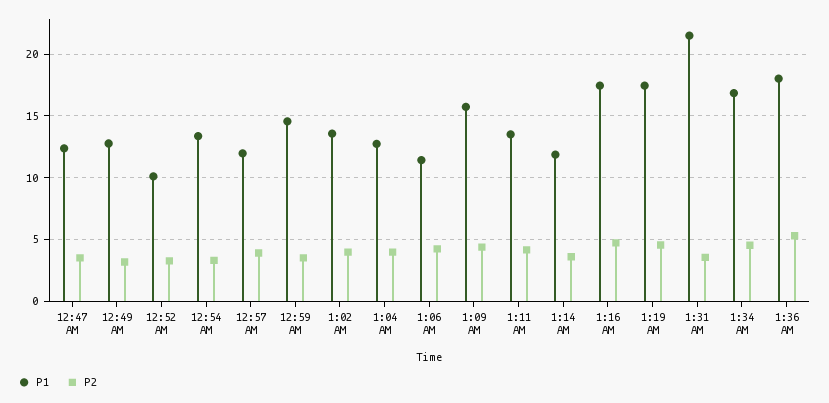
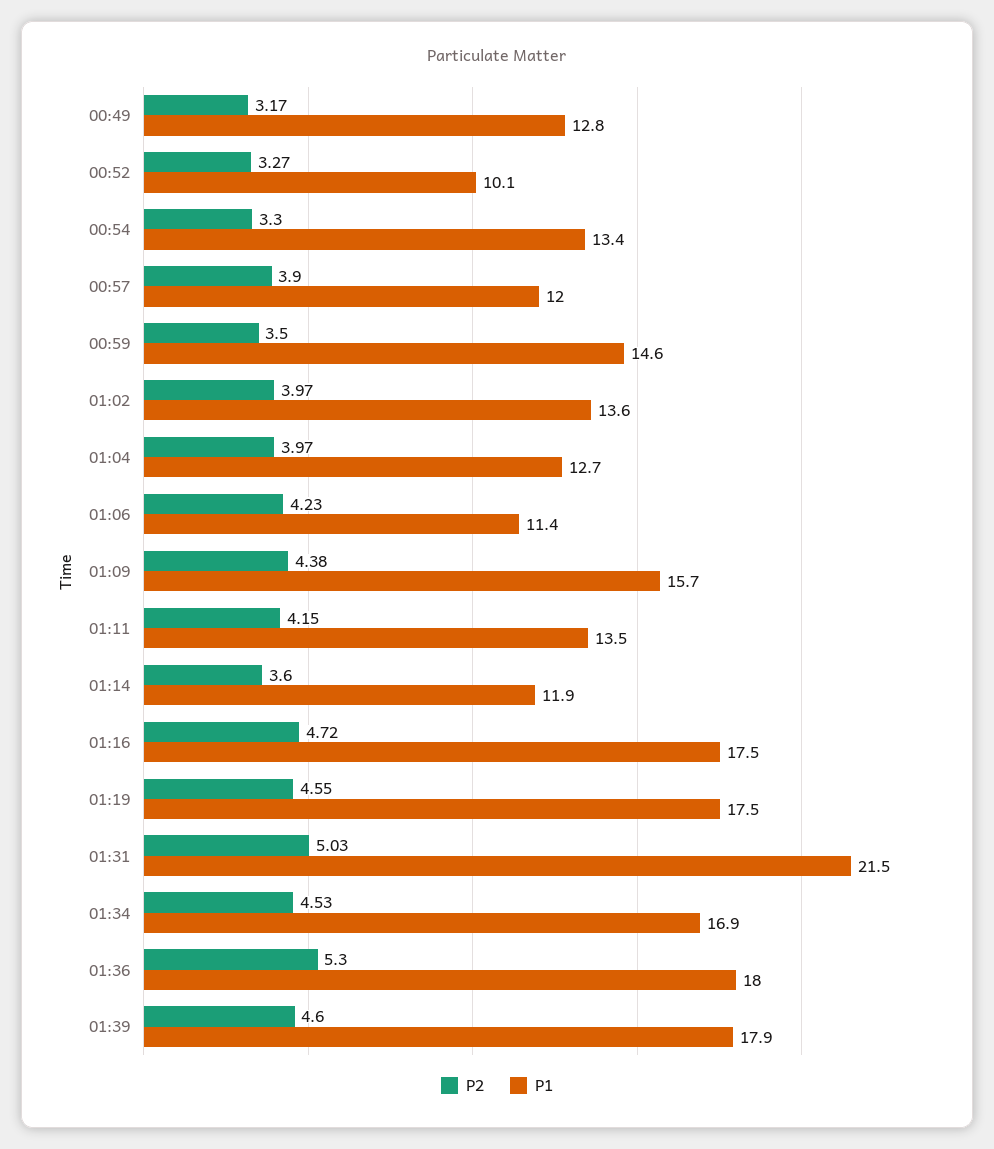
P1, 12:47 AM: 12.5 -> none
P2, 12:47 AM: 3.5 -> none
P2, 1:31 AM: 3.5 -> 5.03
P2, 01:39: none -> 4.6
P1, 01:39: none -> 17.9

